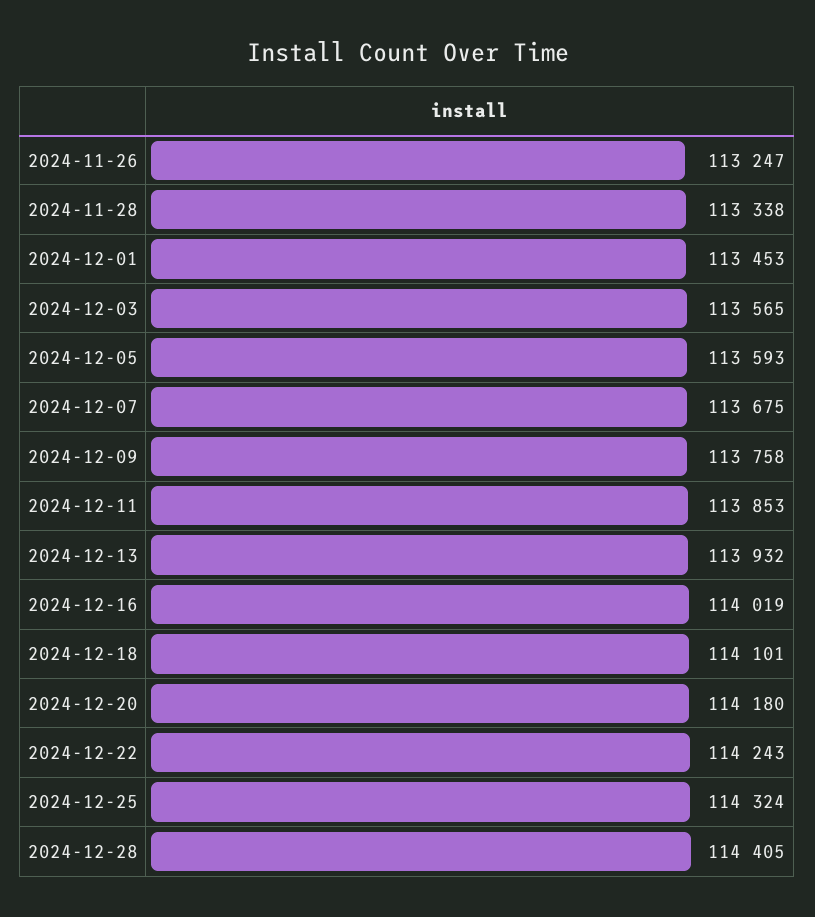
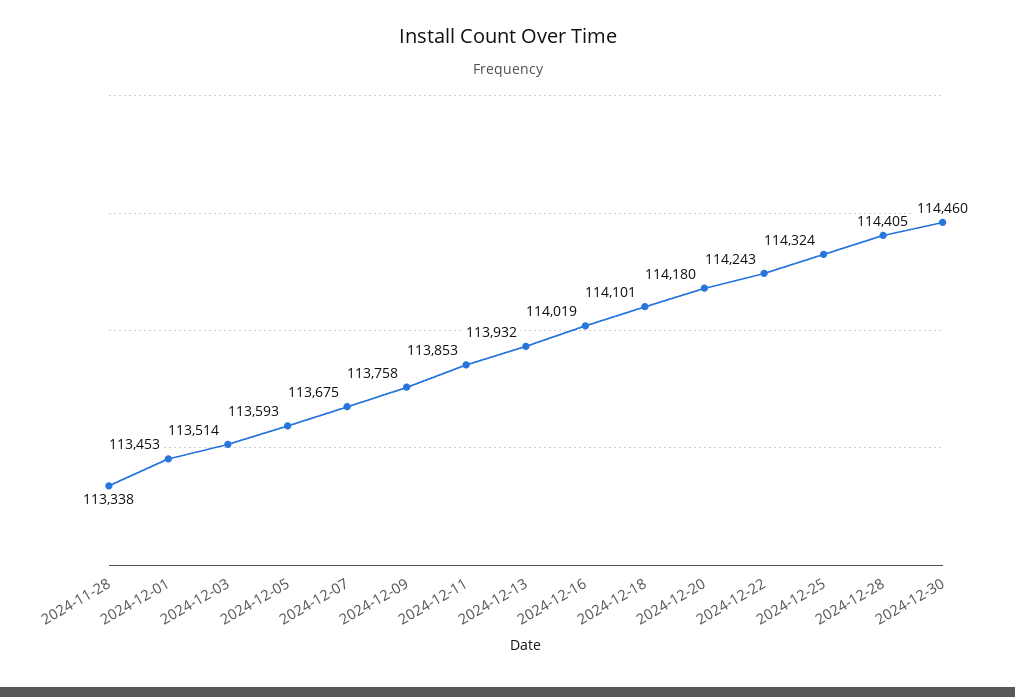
2024-11-26: 113247 -> none
2024-12-03: 113565 -> 113514
2024-12-30: none -> 114460

